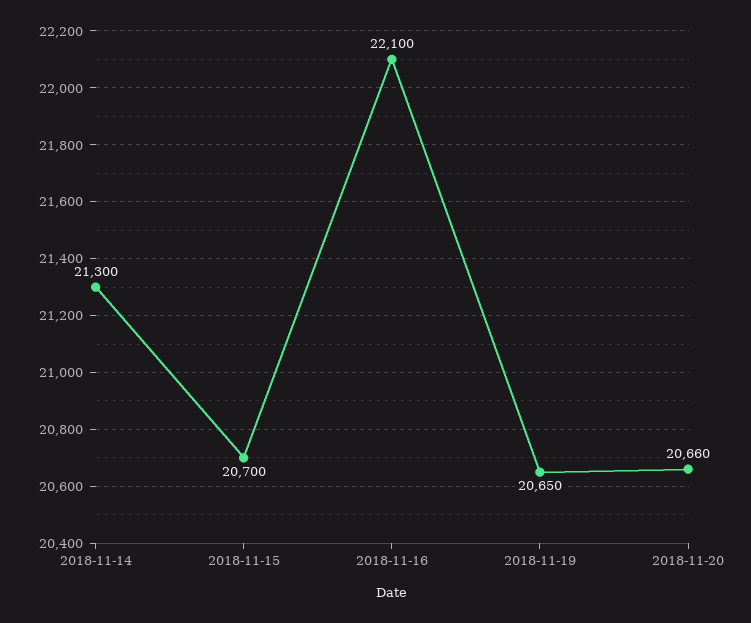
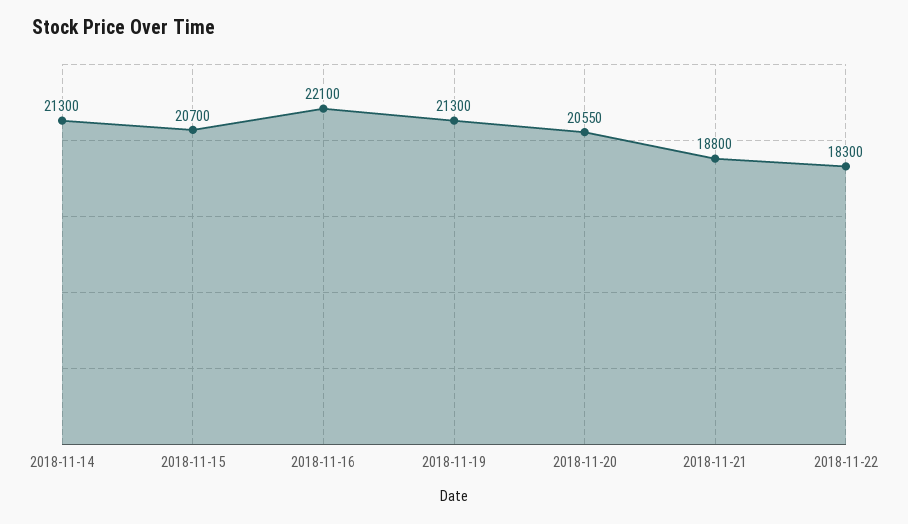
2018-11-19: 20650 -> 21300
2018-11-20: 20660 -> 20550
2018-11-21: none -> 18800
2018-11-22: none -> 18300

